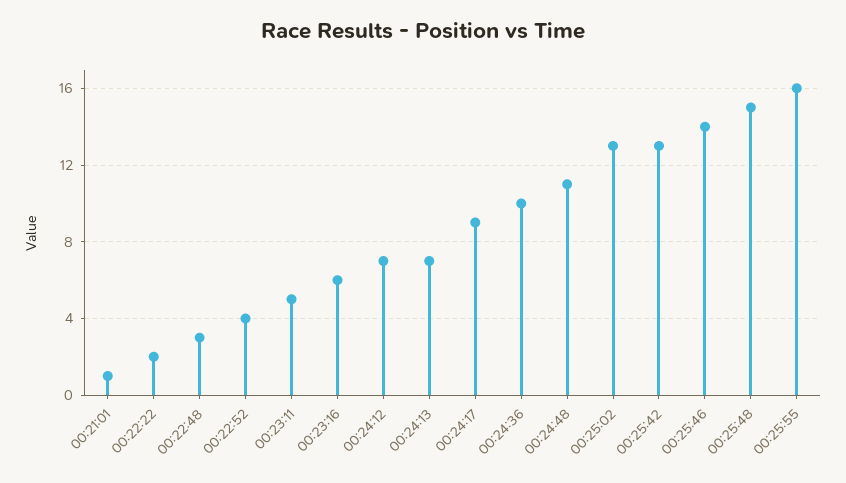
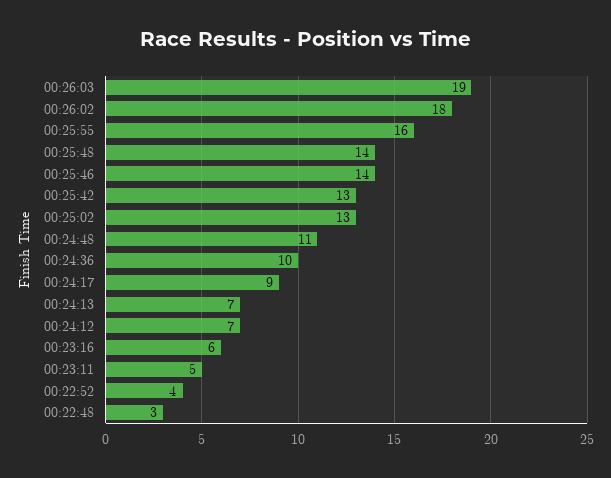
00:21:01: 1 -> none
00:22:22: 2 -> none
00:25:48: 15 -> 14
00:26:03: none -> 19
00:26:02: none -> 18

